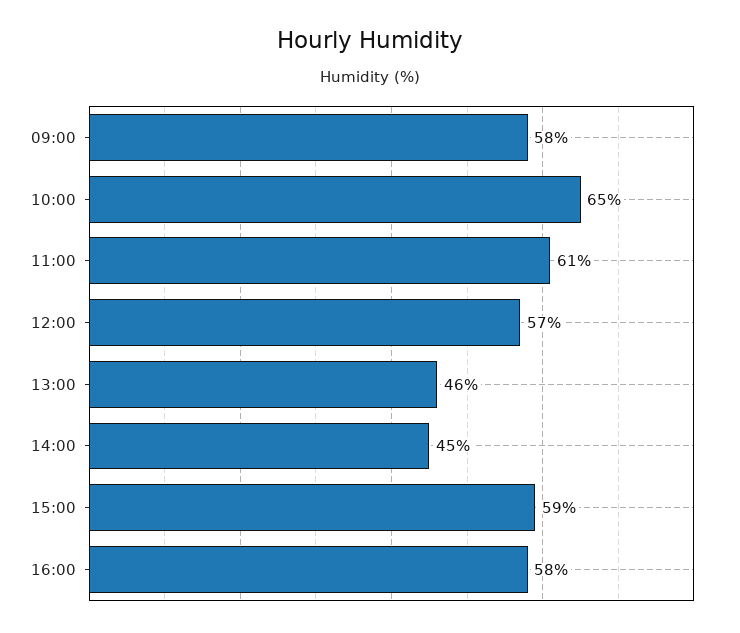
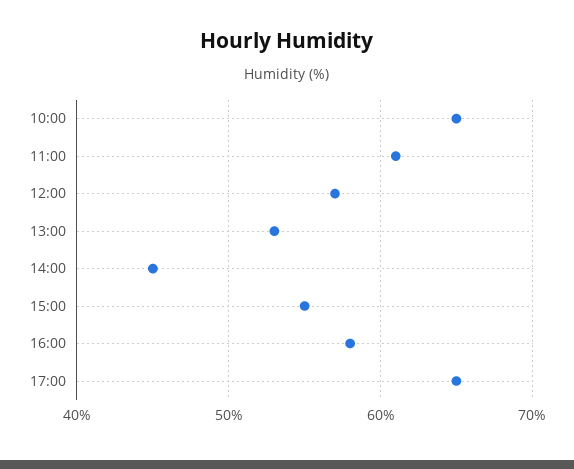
09:00: 58 -> none
13:00: 46 -> 53
15:00: 59 -> 55
17:00: none -> 65

